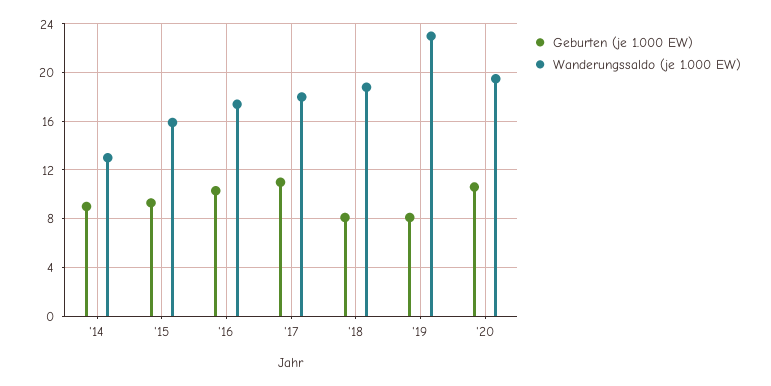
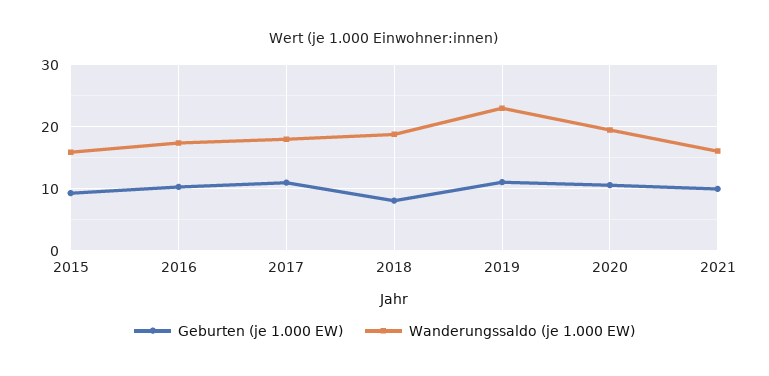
Geburten (je 1.000 EW), '14: 9 -> none
Wanderungssaldo (je 1.000 EW), '14: 13 -> none
Geburten (je 1.000 EW), '19: 8 -> 11
Geburten (je 1.000 EW), 2021: none -> 10
Wanderungssaldo (je 1.000 EW), 2021: none -> 16

